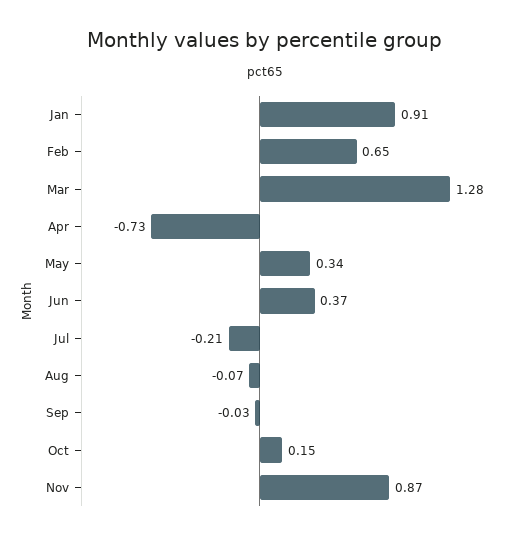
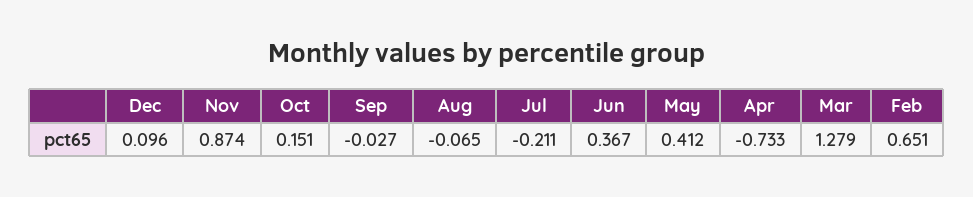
Jan: 0.91 -> none
May: 0.34 -> 0.412
Dec: none -> 0.096

